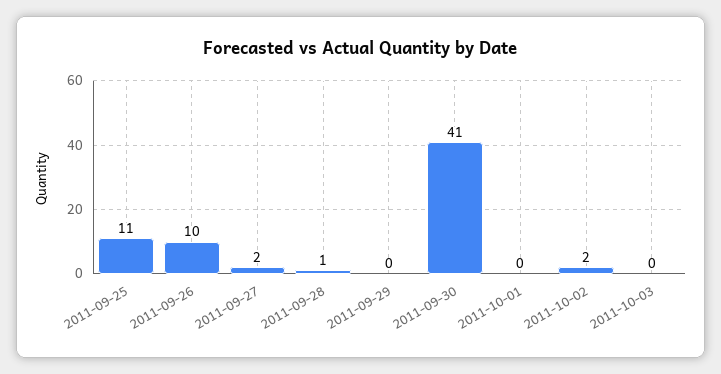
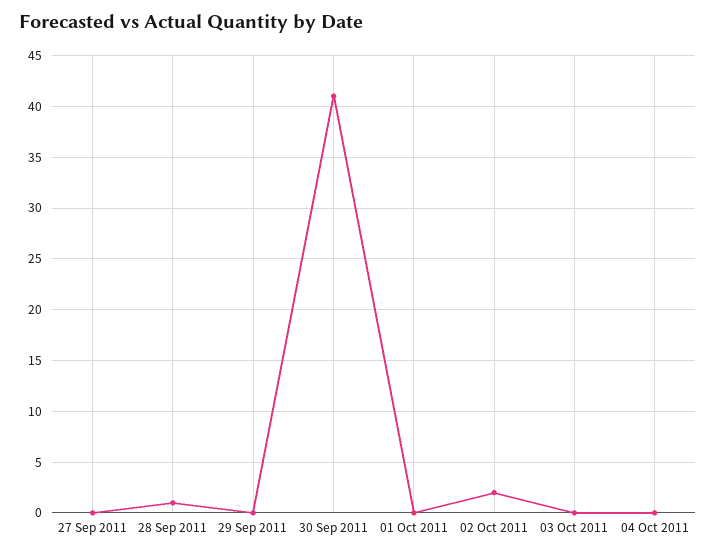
2011-09-25: 11 -> none
2011-09-26: 10 -> none
2011-09-27: 2 -> 0
04 Oct 2011: none -> 0

